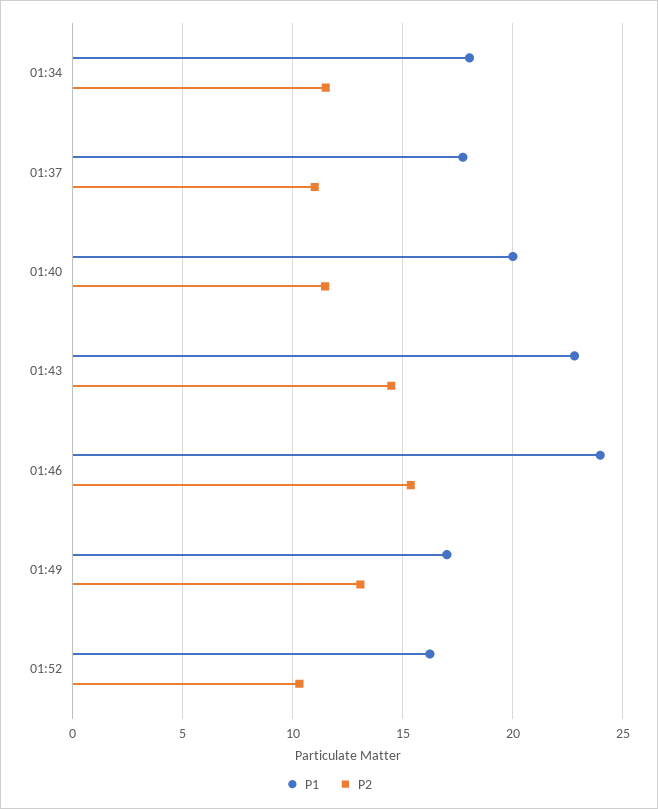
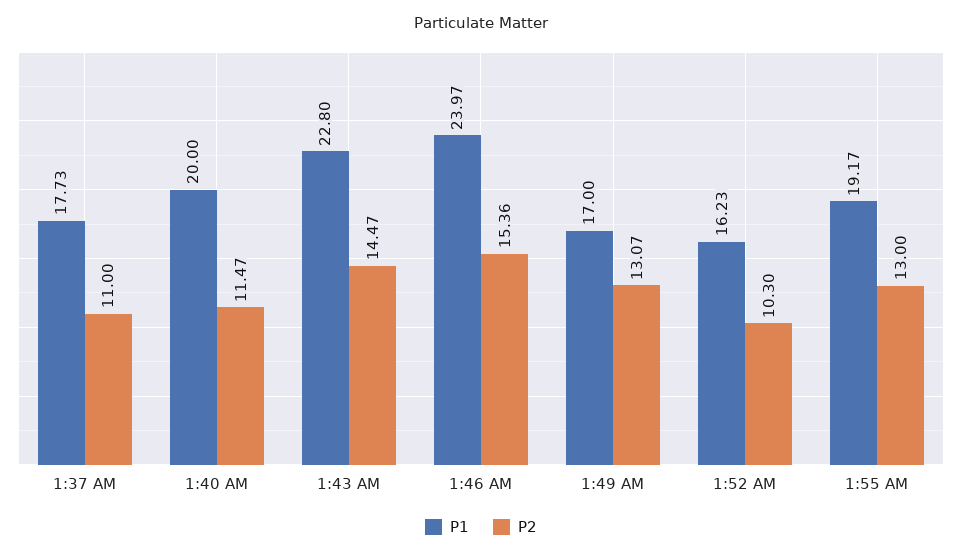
P1, 01:34: 18 -> none
P2, 01:34: 11.5 -> none
P1, 1:55 AM: none -> 19.17
P2, 1:55 AM: none -> 13

